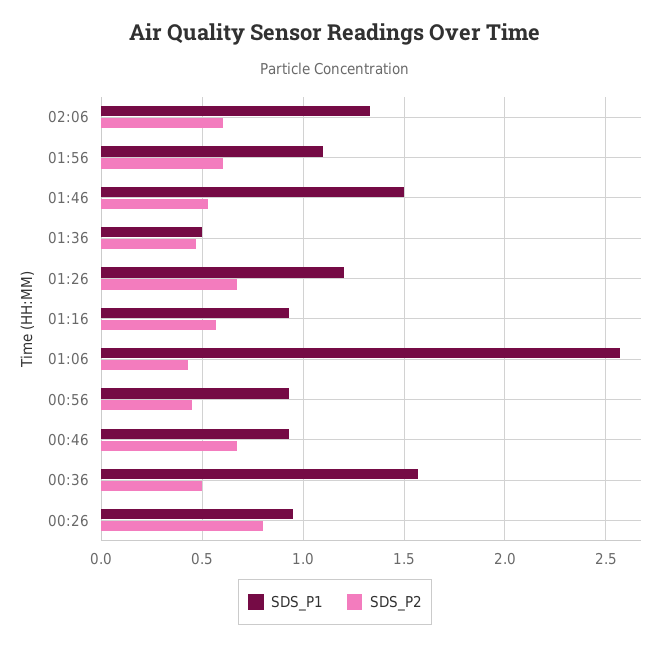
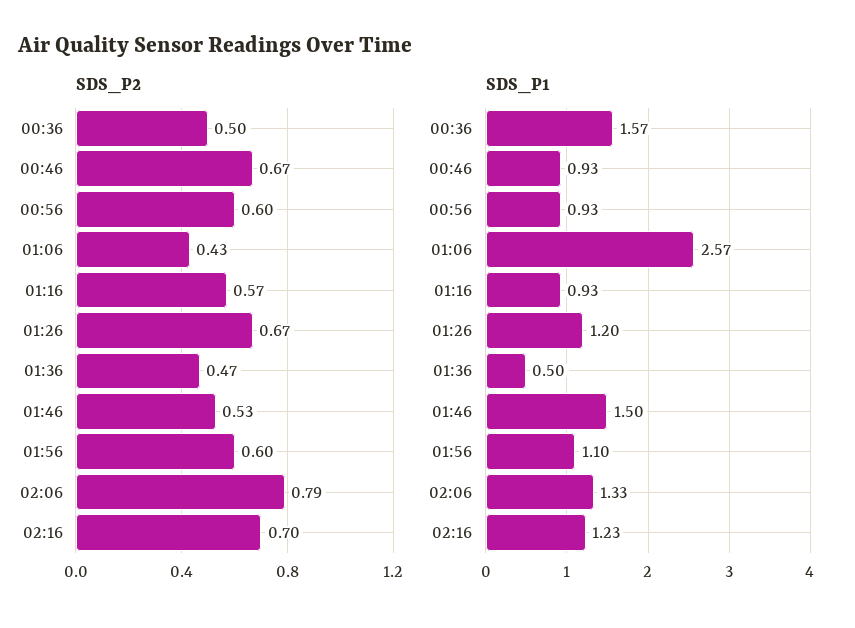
SDS_P2, 02:06: 0.6 -> 0.79
SDS_P2, 00:56: 0.45 -> 0.6
SDS_P1, 00:26: 0.95 -> none
SDS_P2, 00:26: 0.8 -> none
SDS_P2, 02:16: none -> 0.7
SDS_P1, 02:16: none -> 1.23

